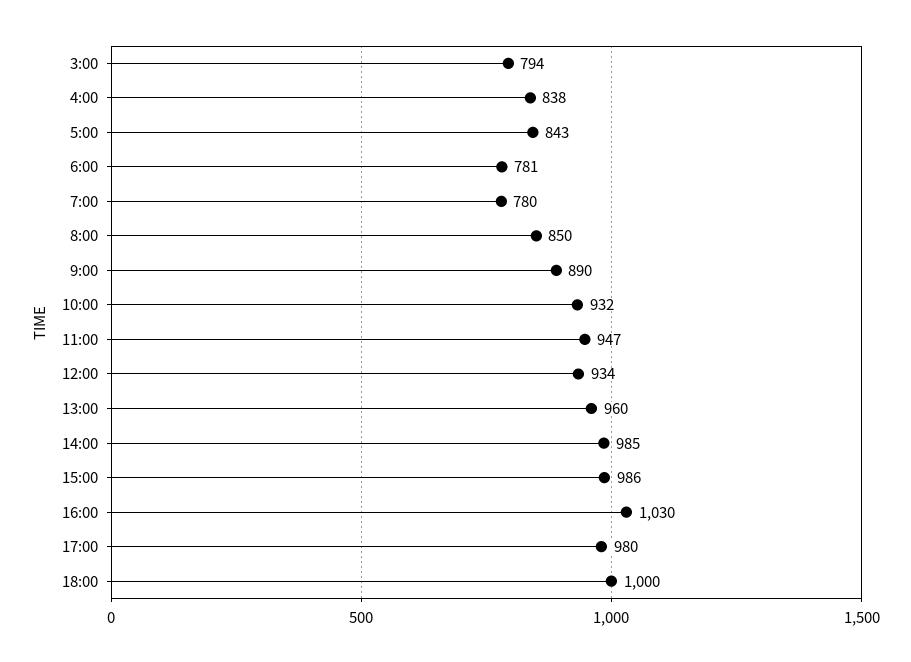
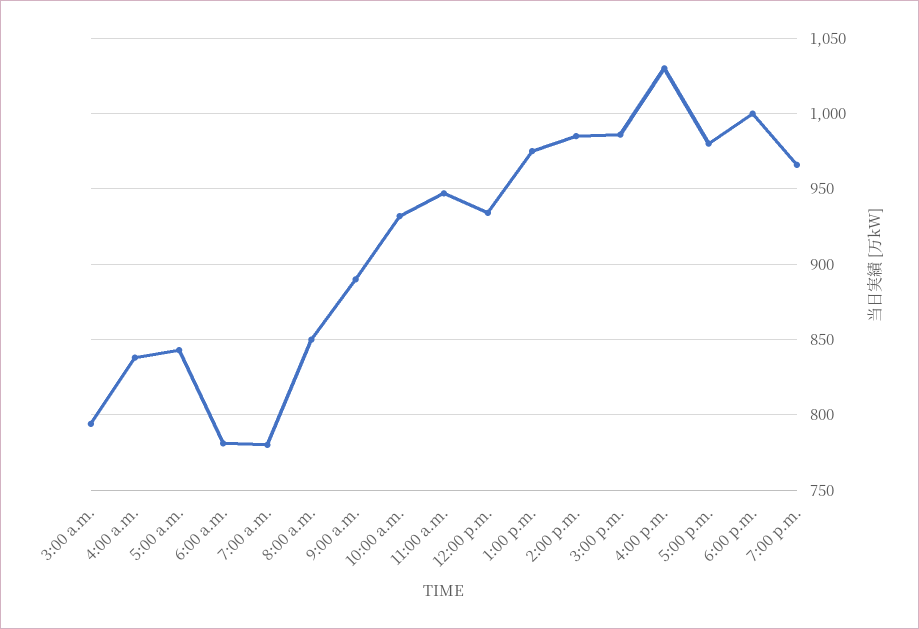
13:00: 960 -> 975
7:00 p.m.: none -> 965

